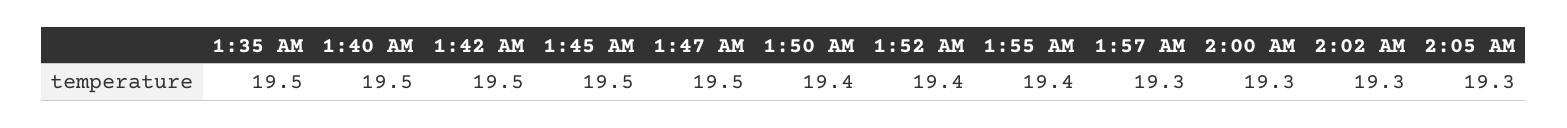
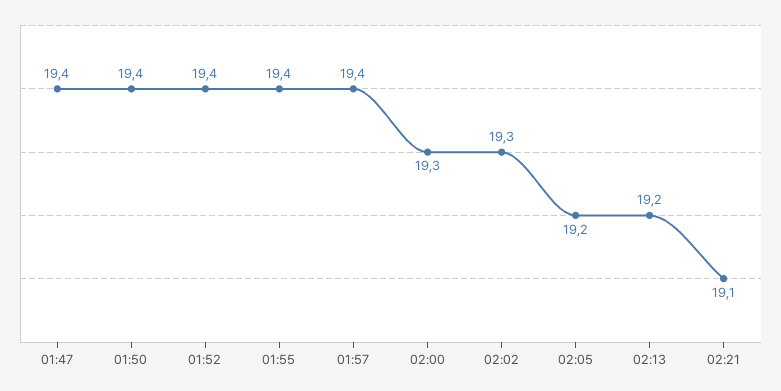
1:35 AM: 19.5 -> none
1:40 AM: 19.5 -> none
1:42 AM: 19.5 -> none
1:45 AM: 19.5 -> none
1:47 AM: 19.5 -> 19.4
1:57 AM: 19.3 -> 19.4
2:05 AM: 19.3 -> 19.2
02:13: none -> 19.2
02:21: none -> 19.1

